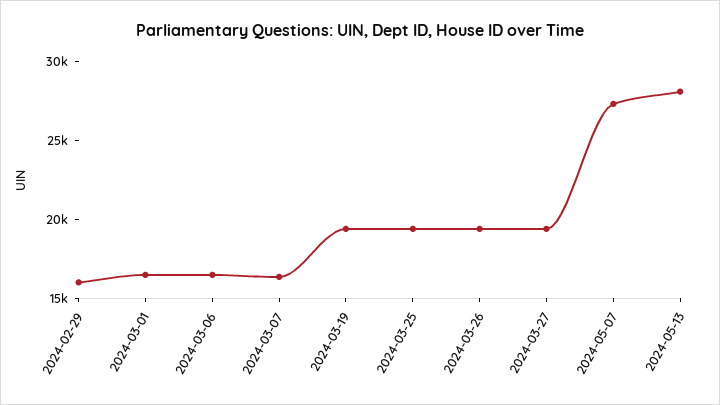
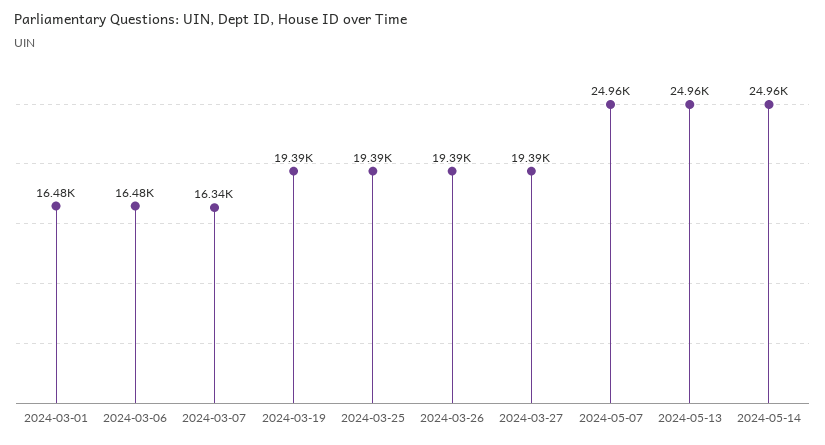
2024-02-29: 16000 -> none
2024-05-07: 27000 -> 24960
2024-05-13: 28000 -> 24960
2024-05-14: none -> 24960

